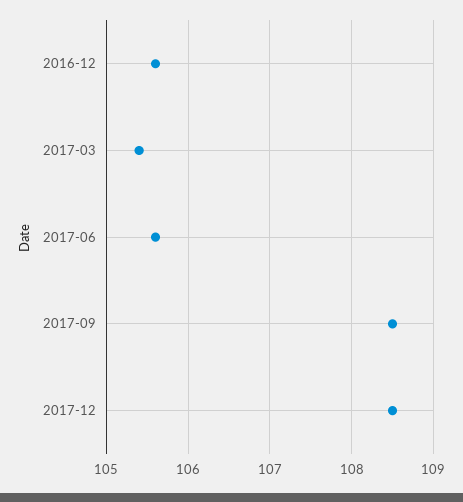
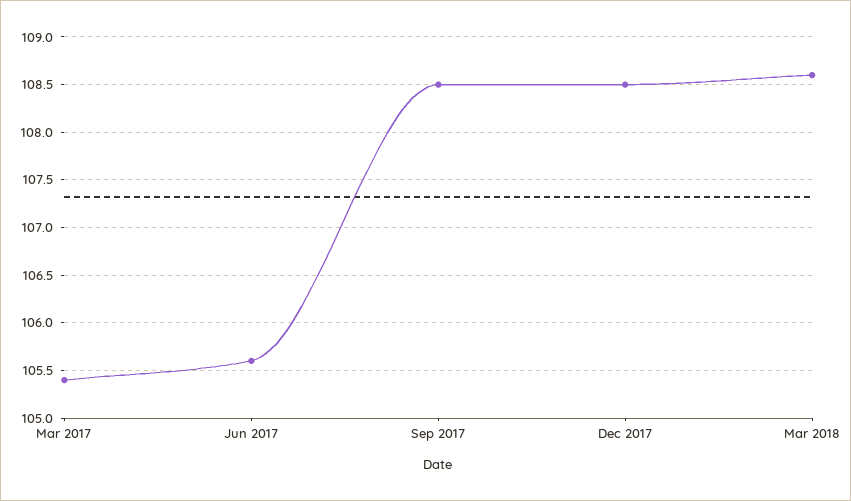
2016-12: 105.6 -> none
Mar 2018: none -> 108.6

